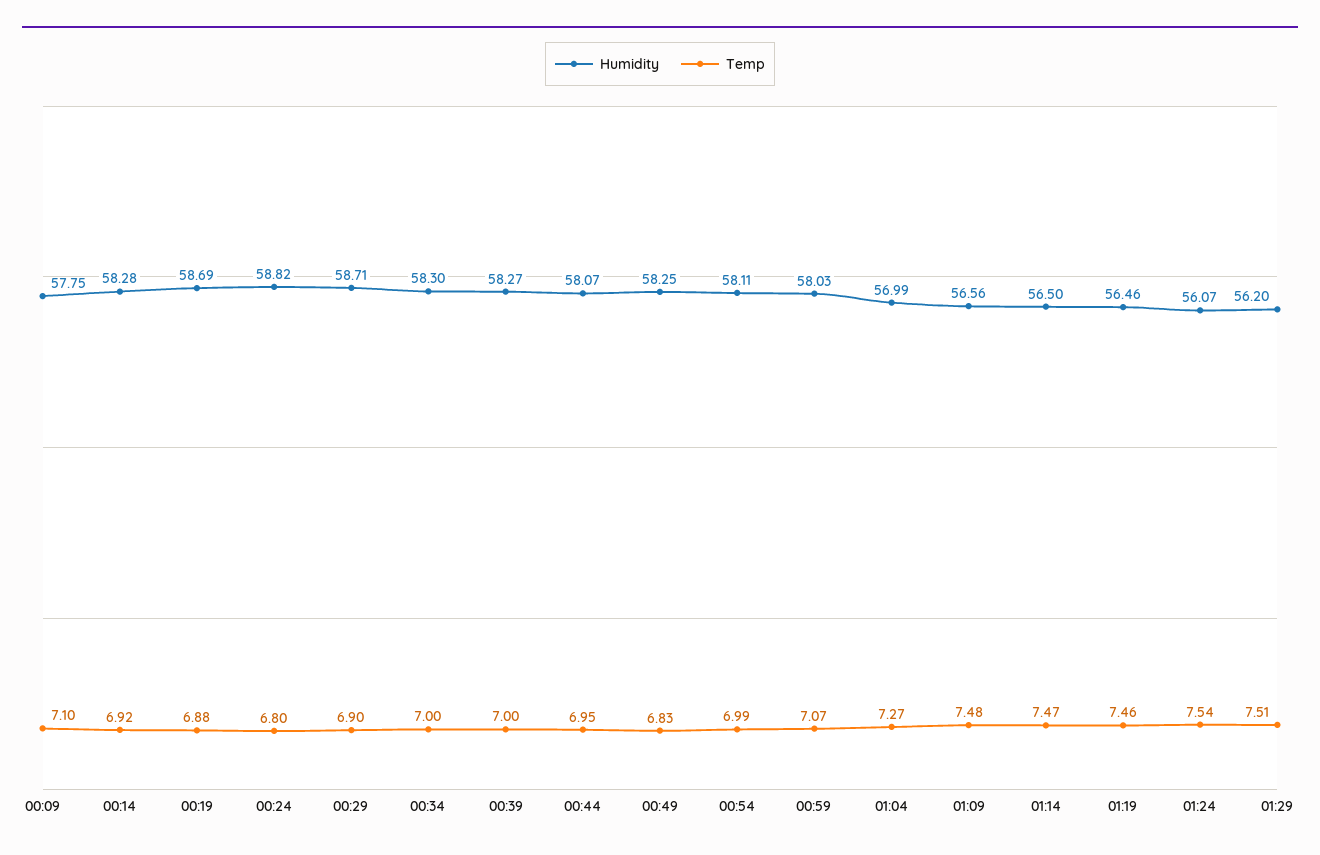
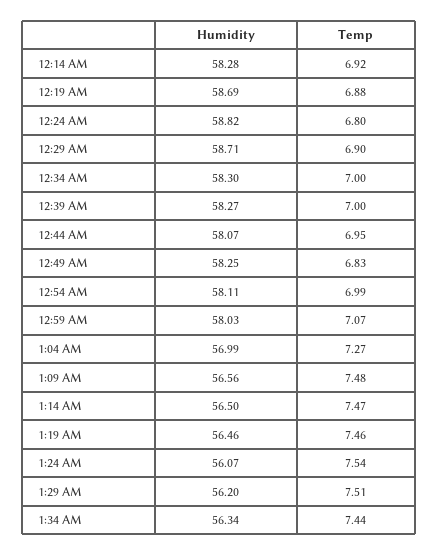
Humidity, 00:09: 57.75 -> none
Temp, 00:09: 7.1 -> none
Humidity, 1:34 AM: none -> 56.34
Temp, 1:34 AM: none -> 7.44

